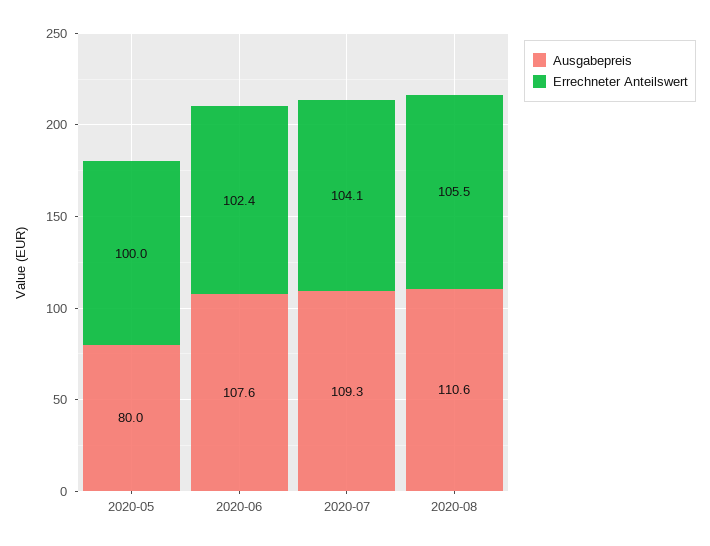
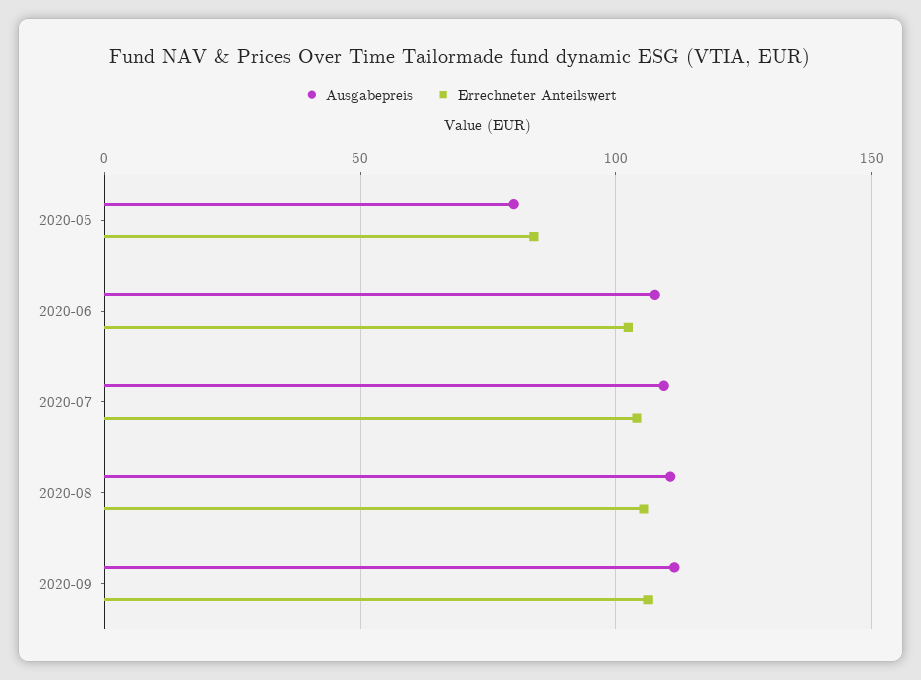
Errechneter Anteilswert, 2020-05: 100 -> 85
Ausgabepreis, 2020-09: none -> 110
Errechneter Anteilswert, 2020-09: none -> 105

